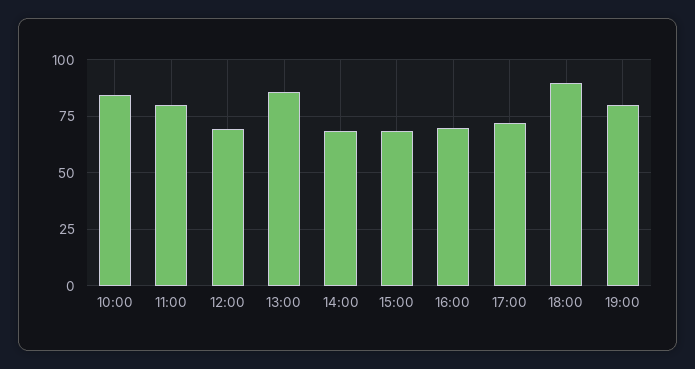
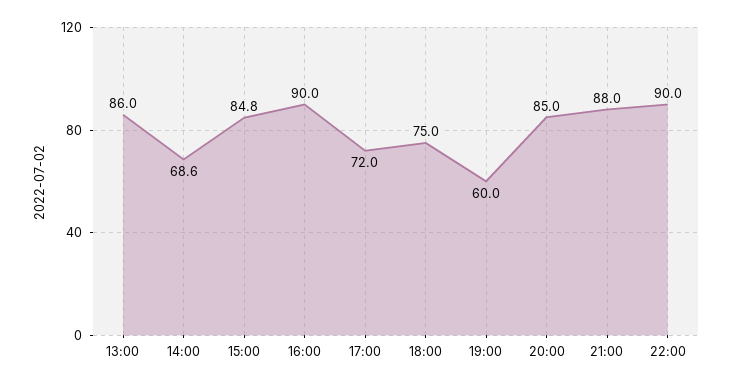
10:00: 85 -> none
11:00: 80 -> none
12:00: 70 -> none
15:00: 70 -> 84.8
16:00: 70 -> 90
18:00: 90 -> 75
19:00: 80 -> 60
20:00: none -> 85
21:00: none -> 88
22:00: none -> 90

